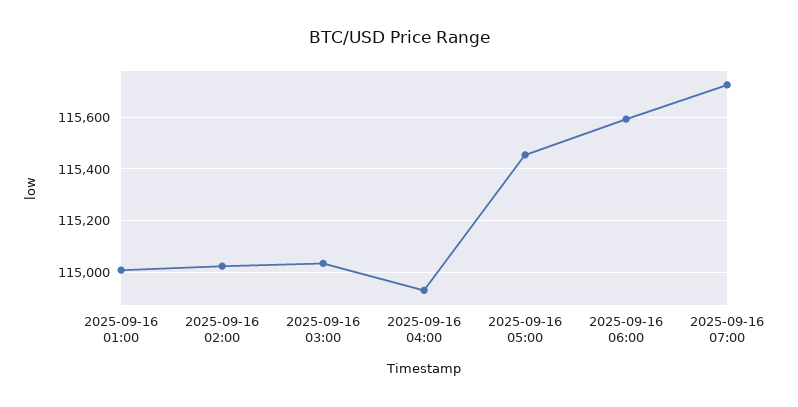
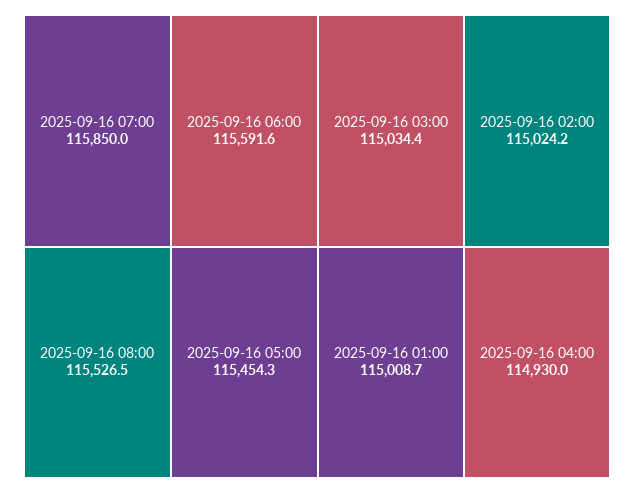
2025-09-16 07:00: 115725 -> 115850
2025-09-16 08:00: none -> 115526.5

